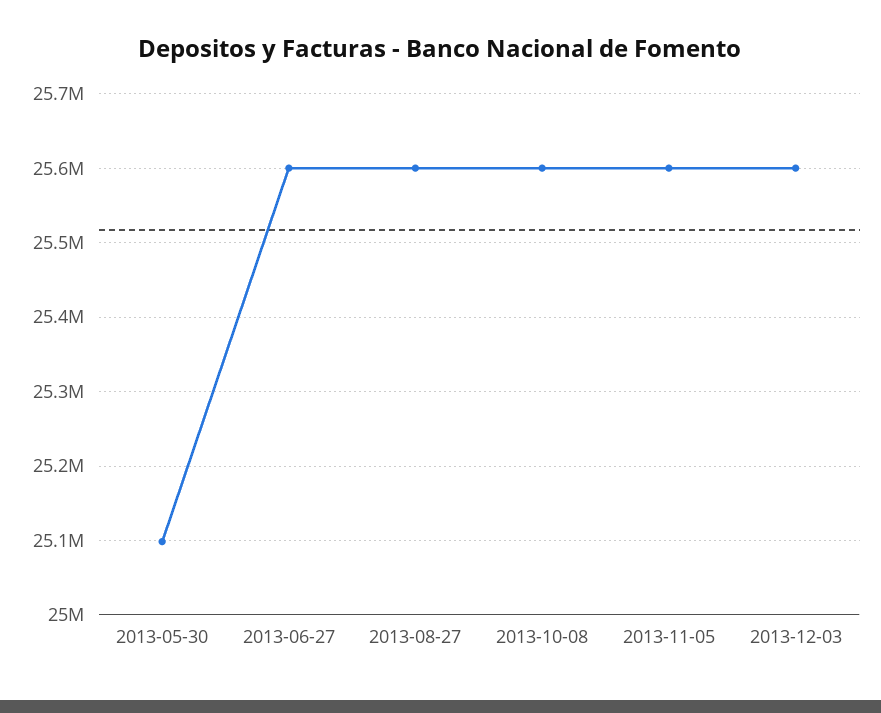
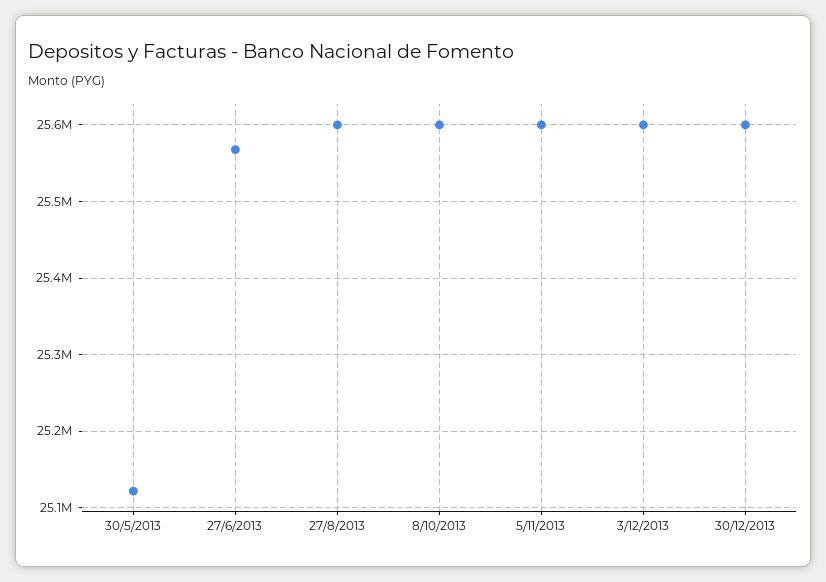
2013-05-30: 25100000 -> 25120000
2013-06-27: 25600000 -> 25570000
30/12/2013: none -> 25600000

